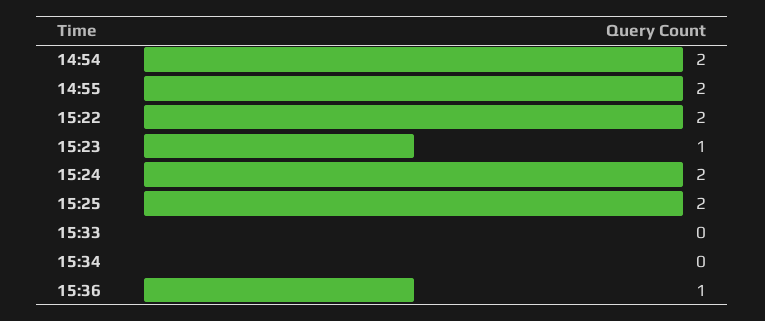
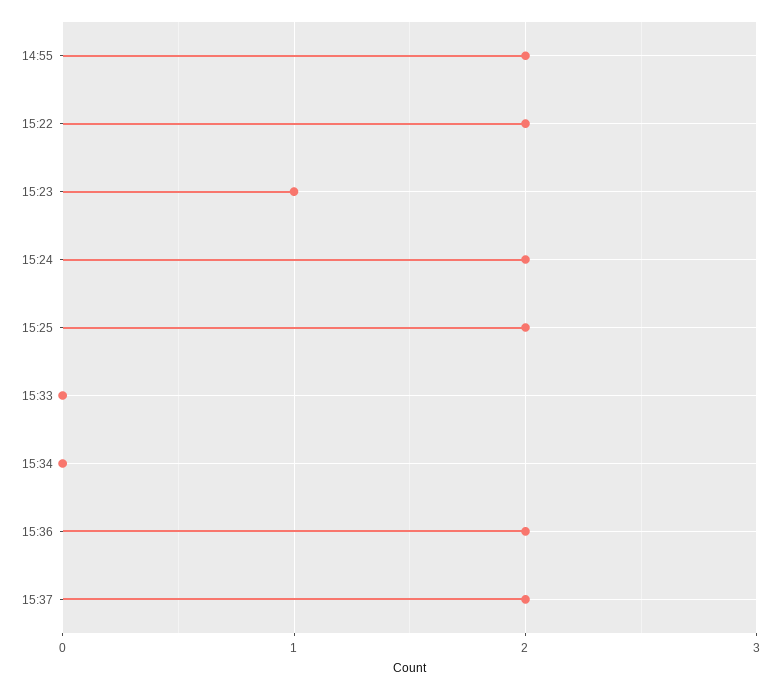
14:54: 2 -> none
15:36: 1 -> 2
15:37: none -> 2

